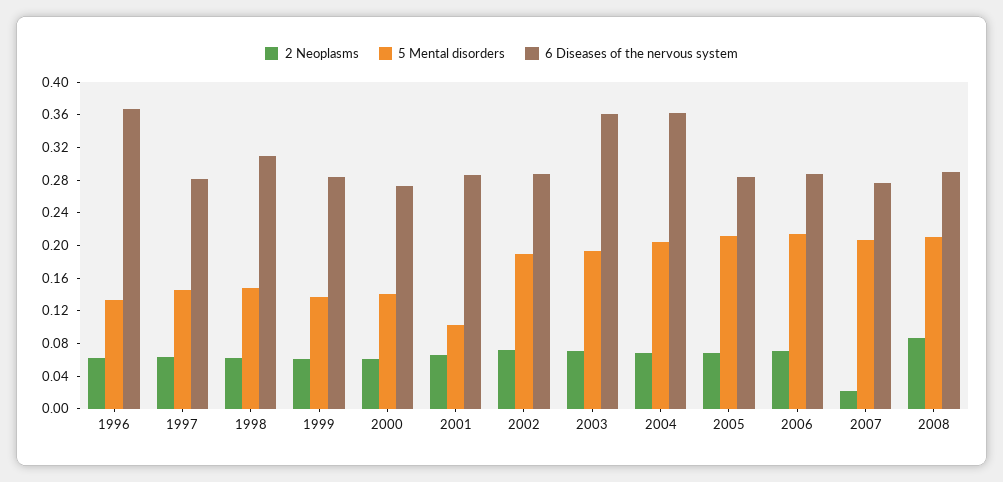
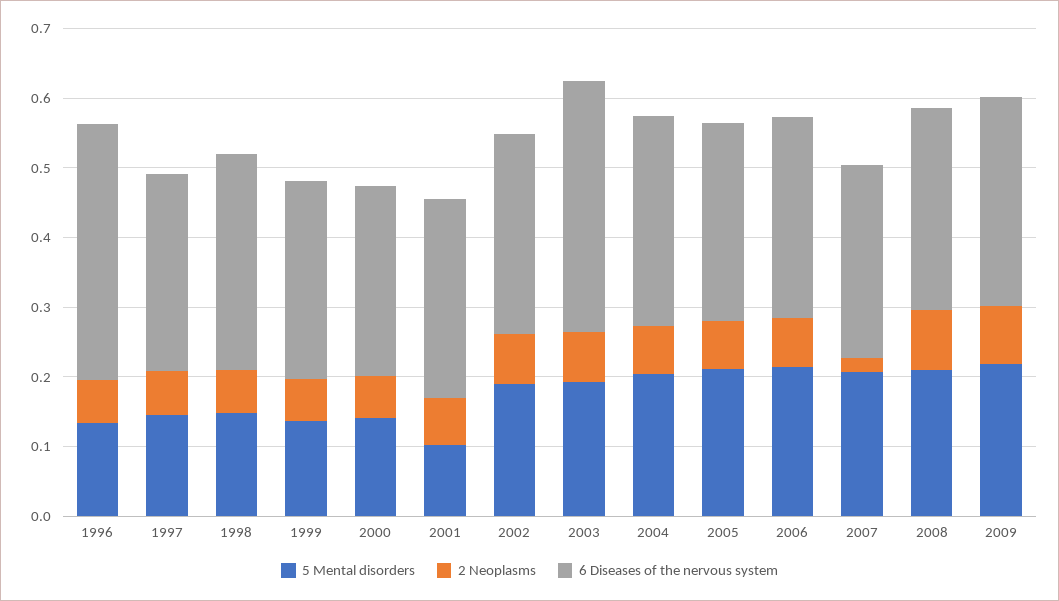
6 Diseases of the nervous system, 2004: 0.36 -> 0.3
5 Mental disorders, 2009: none -> 0.22
2 Neoplasms, 2009: none -> 0.08
6 Diseases of the nervous system, 2009: none -> 0.3

